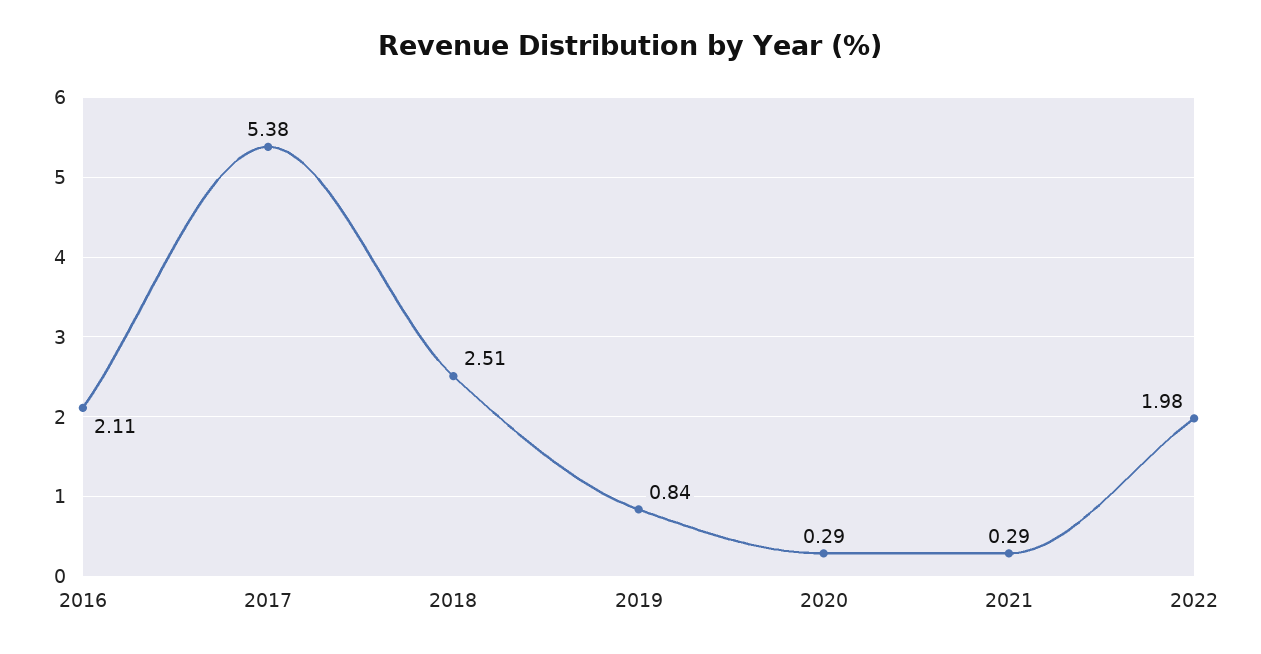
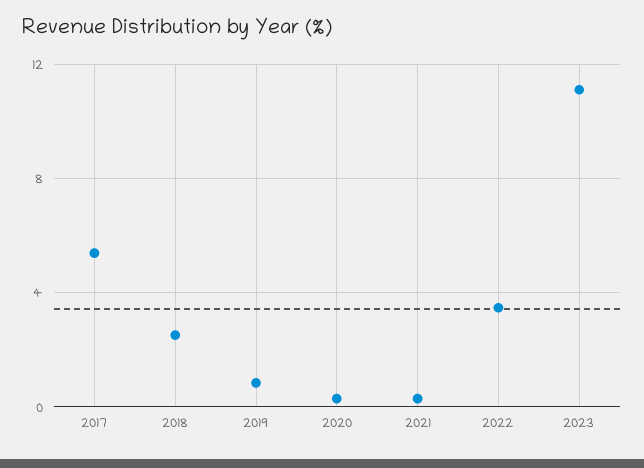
2016: 2.11 -> none
2022: 1.98 -> 3.5
2023: none -> 11

